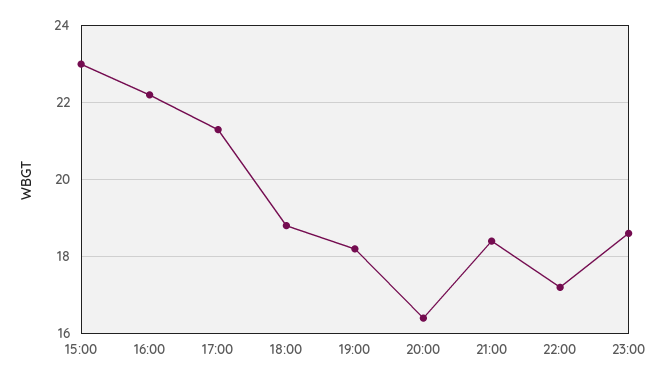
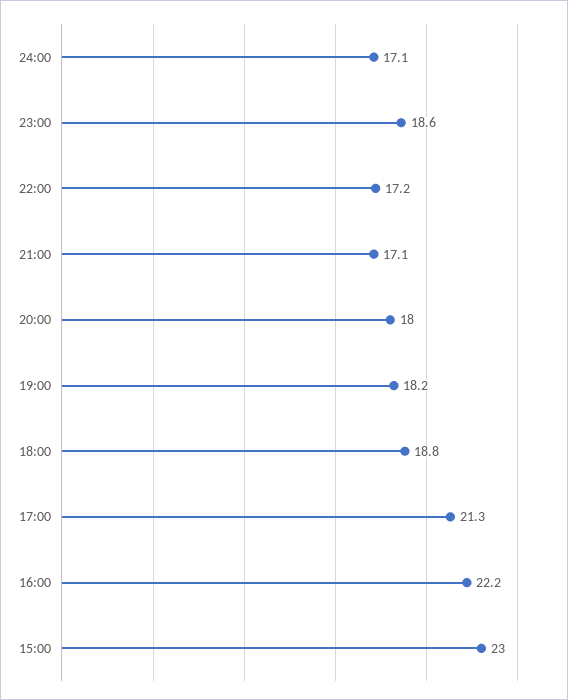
20:00: 16.5 -> 18
21:00: 18.5 -> 17.1
24:00: none -> 17.1

